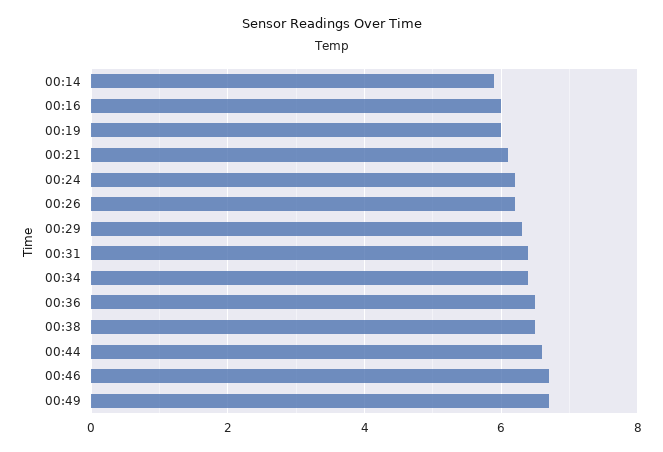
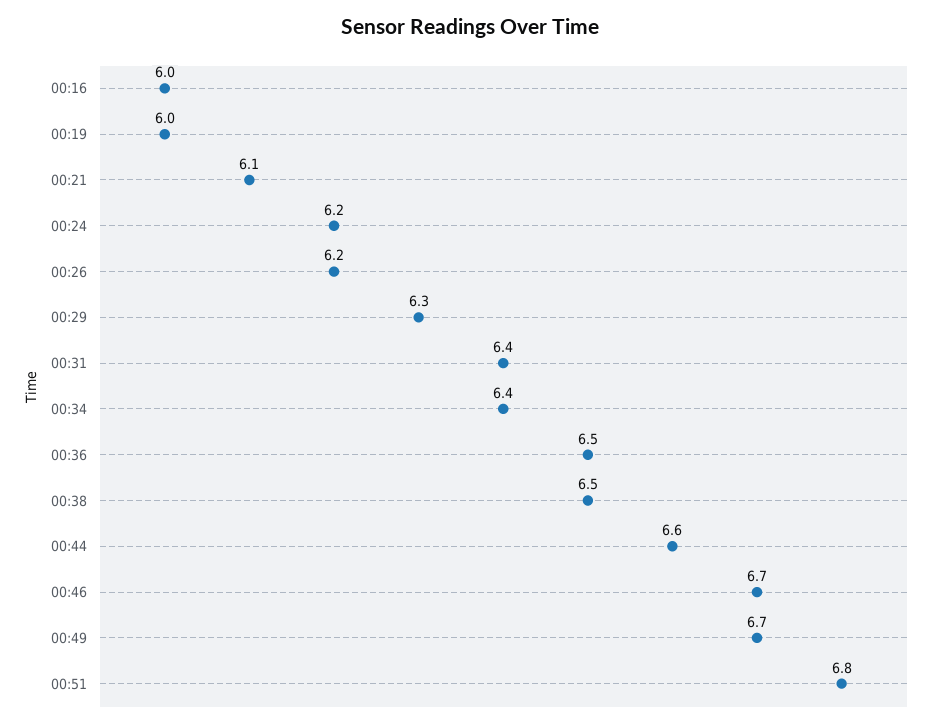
00:14: 6 -> none
00:51: none -> 6.8

